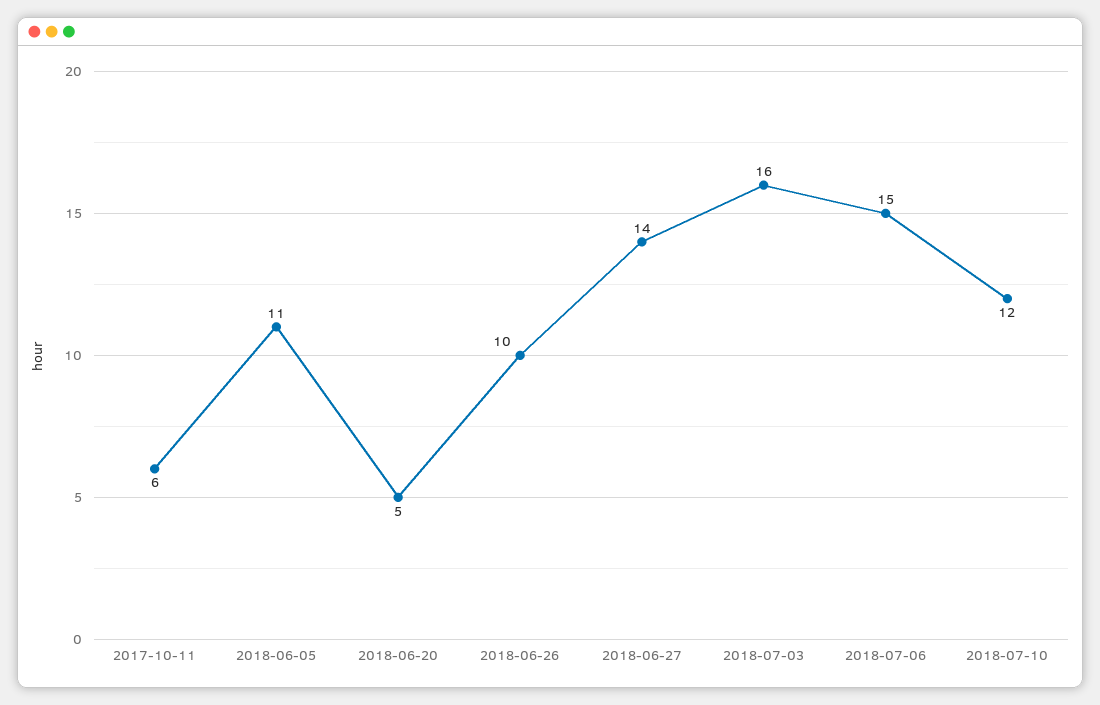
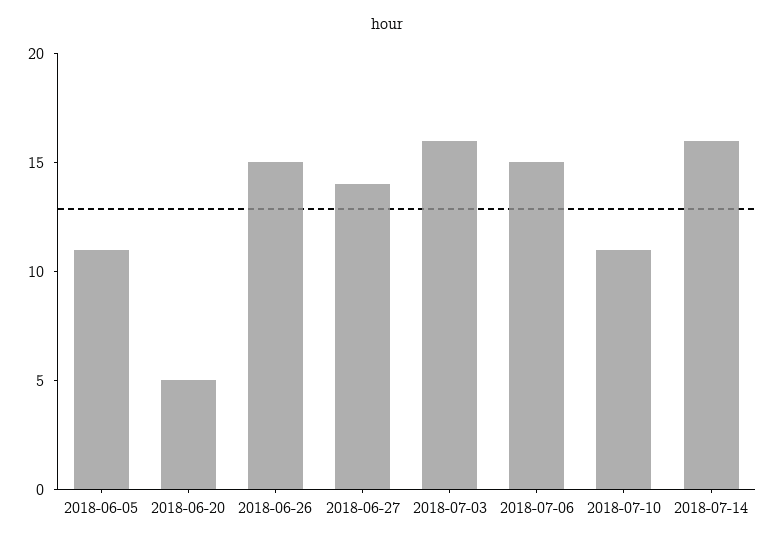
2017-10-11: 6 -> none
2018-06-26: 10 -> 15
2018-07-10: 12 -> 11
2018-07-14: none -> 16

